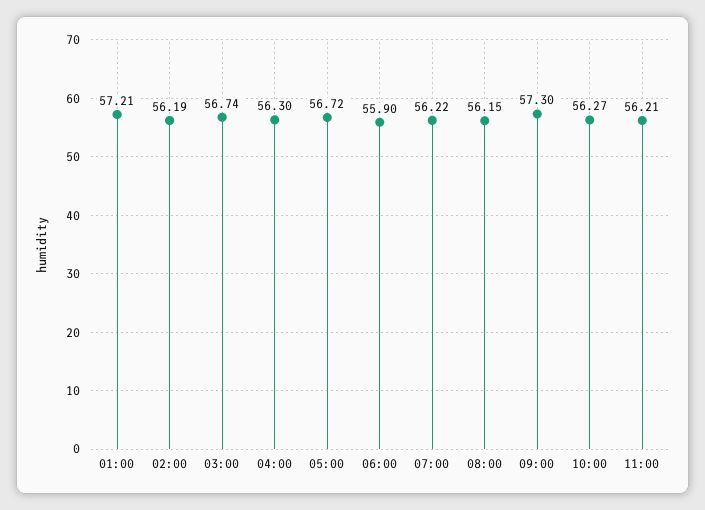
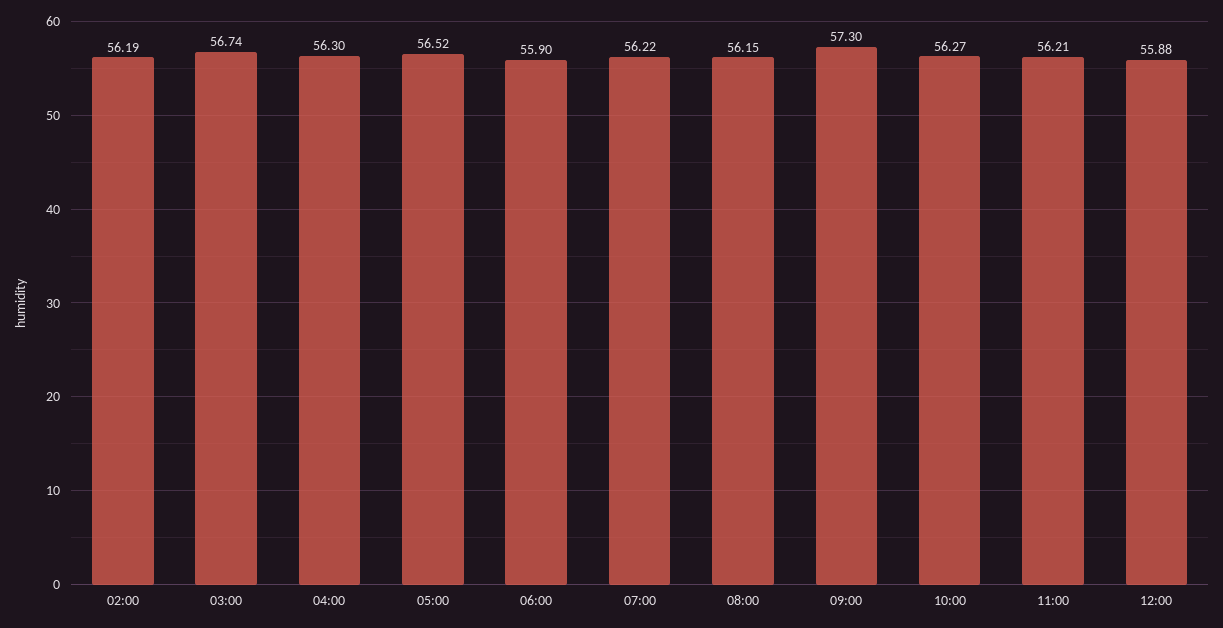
01:00: 57.21 -> none
05:00: 56.72 -> 56.52
12:00: none -> 55.88

